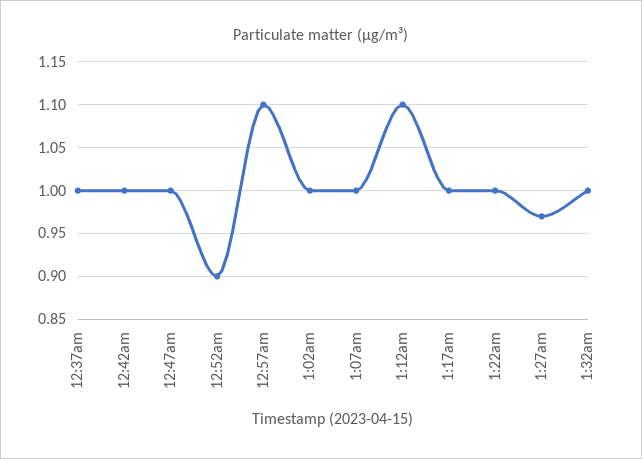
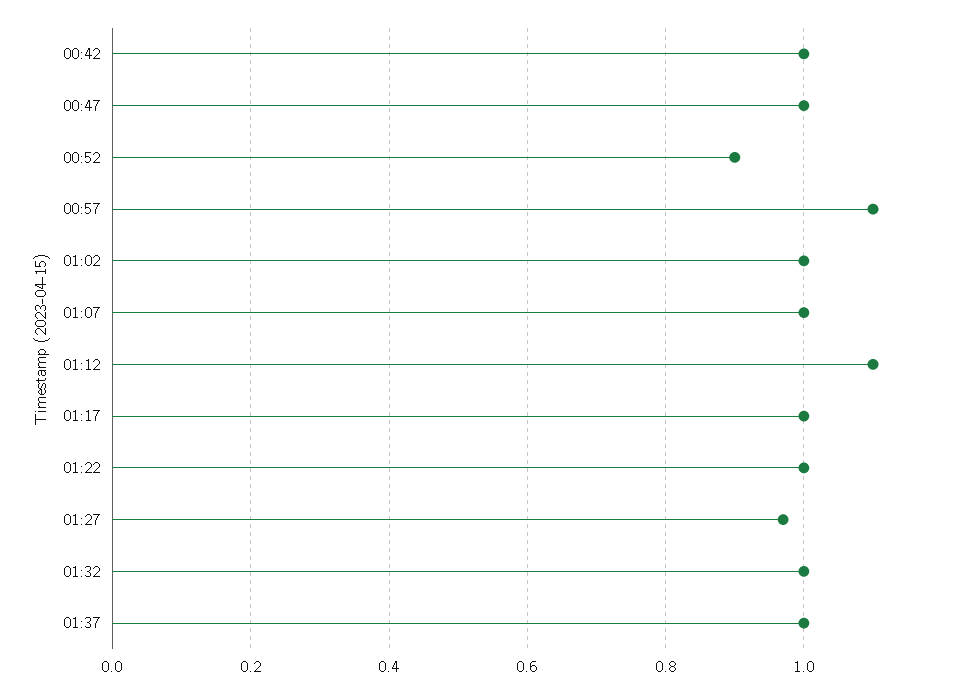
12:37am: 1 -> none
01:37: none -> 1

